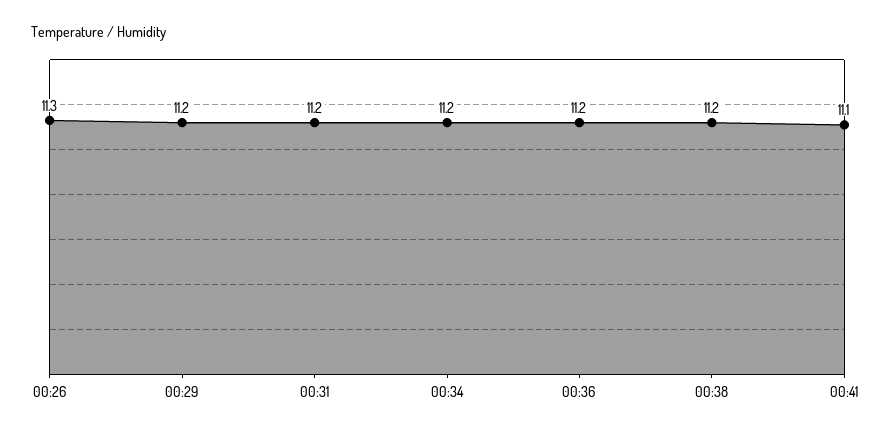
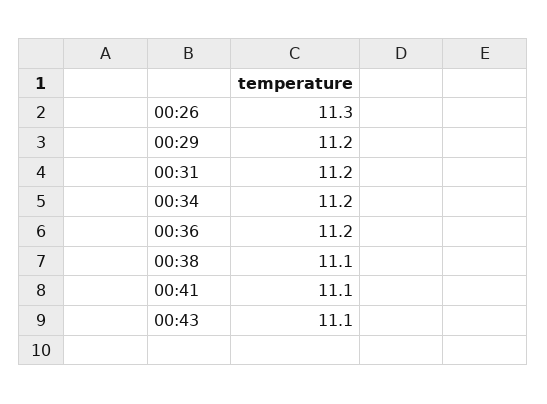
00:38: 11.2 -> 11.1
00:43: none -> 11.1

